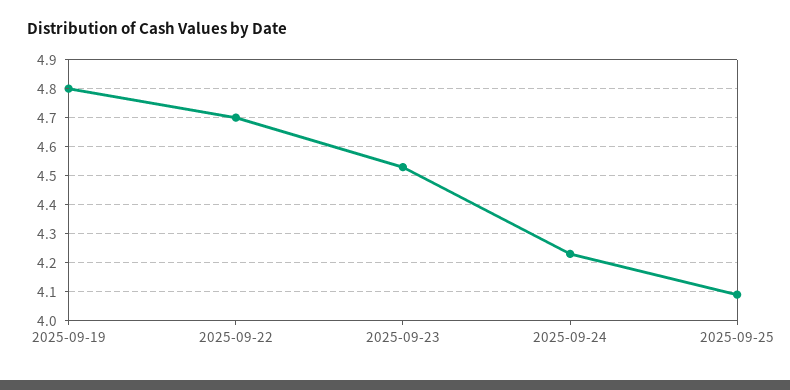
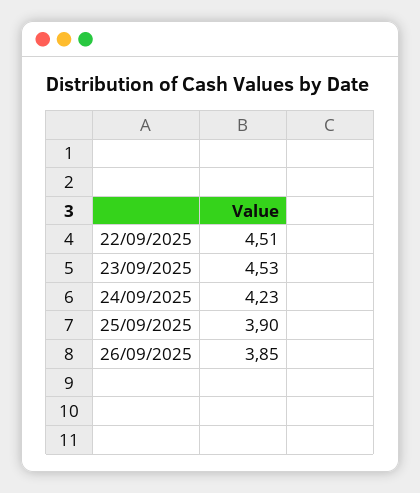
2025-09-19: 4.8 -> none
2025-09-22: 4.7 -> 4.51
2025-09-25: 4.1 -> 3.9
26/09/2025: none -> 3.85

